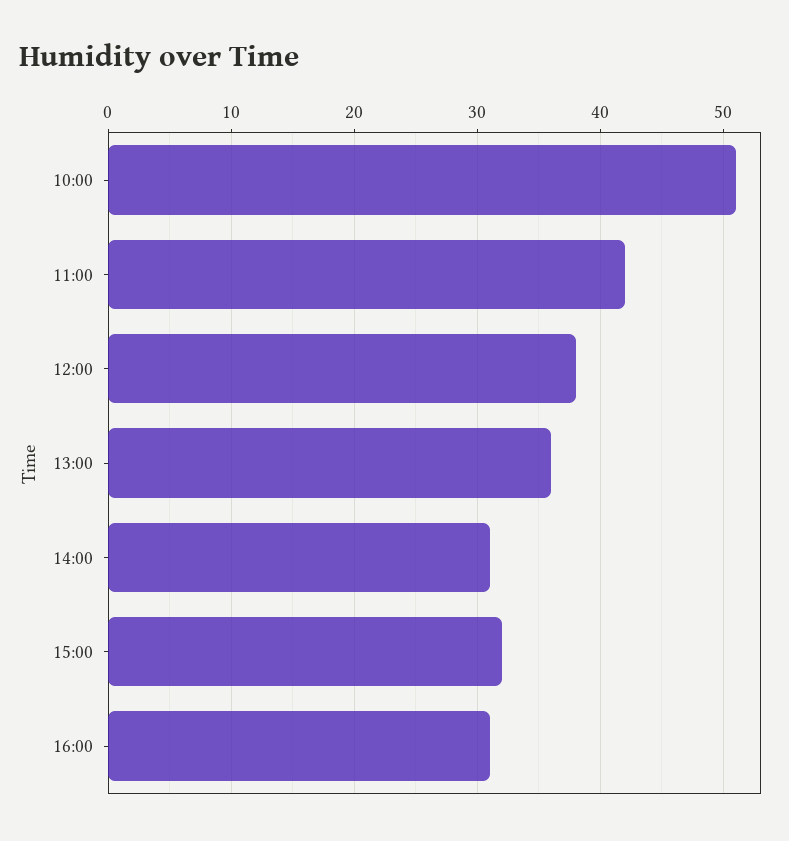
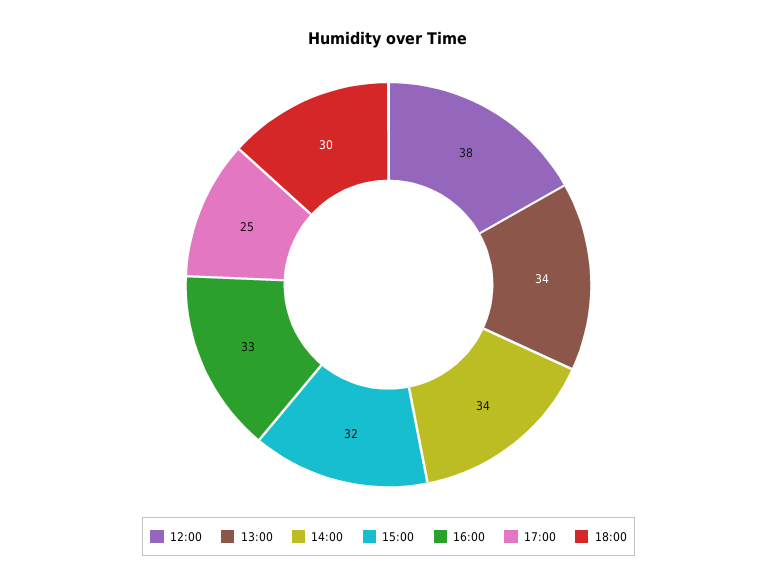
10:00: 51 -> none
11:00: 42 -> none
13:00: 36 -> 34
14:00: 31 -> 34
16:00: 31 -> 33
17:00: none -> 25
18:00: none -> 30

